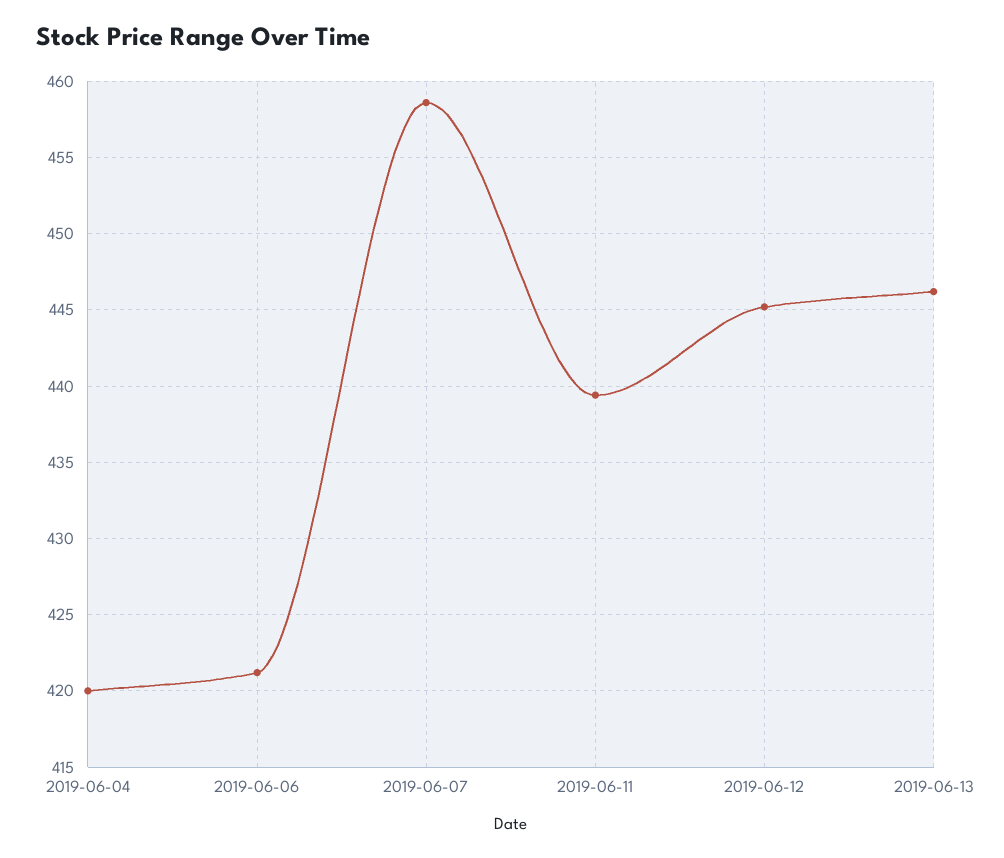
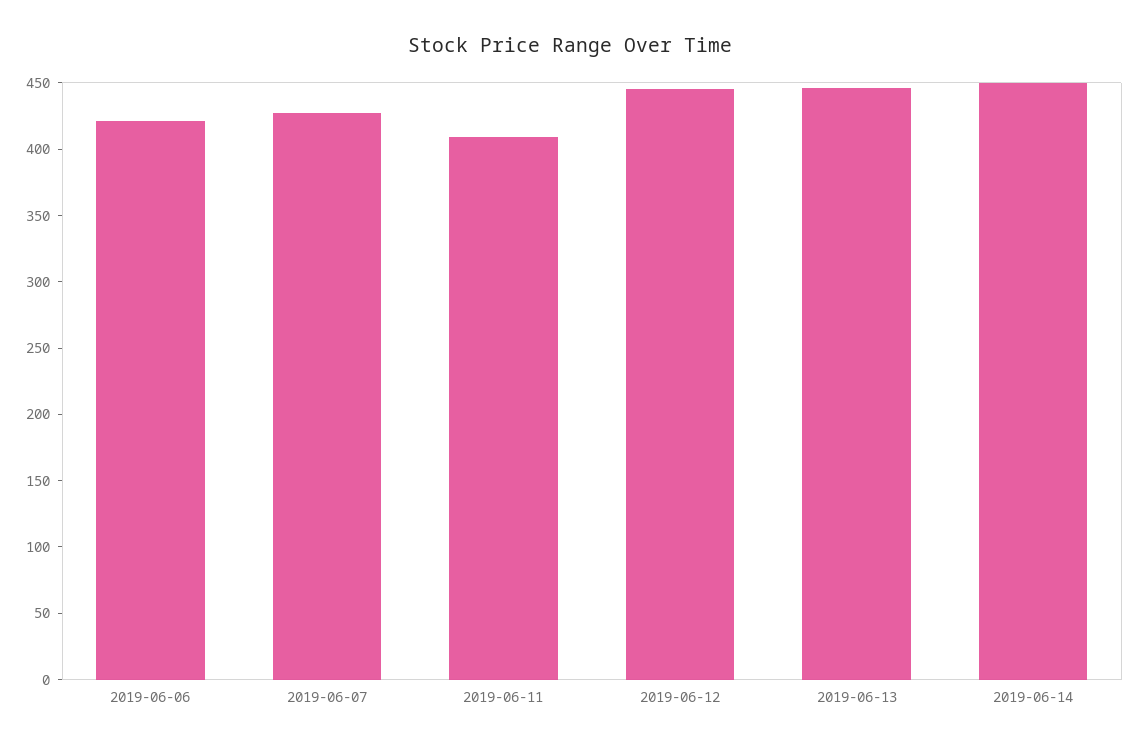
2019-06-04: 420 -> none
2019-06-07: 458.5 -> 430
2019-06-11: 439.5 -> 410
2019-06-14: none -> 450

